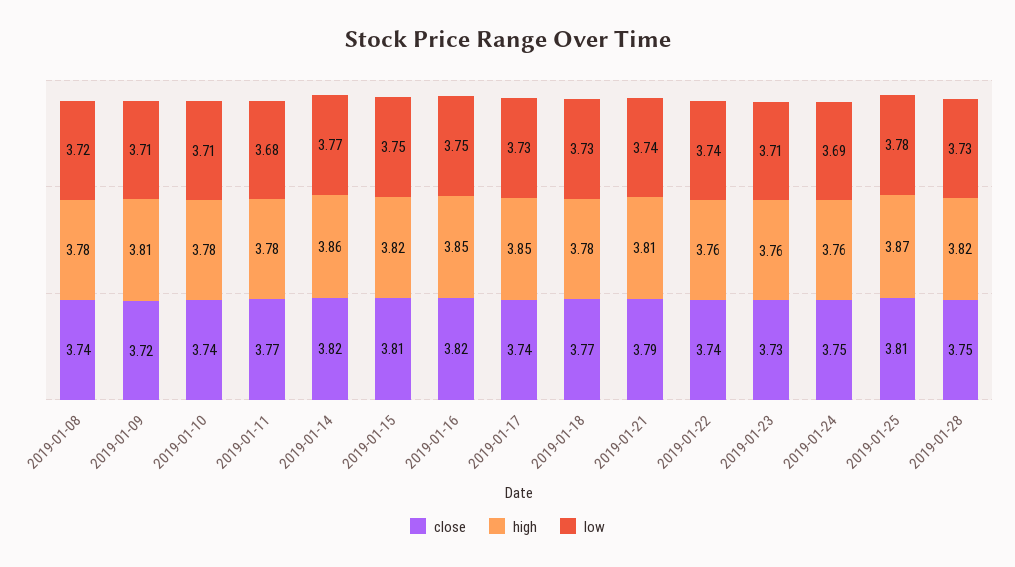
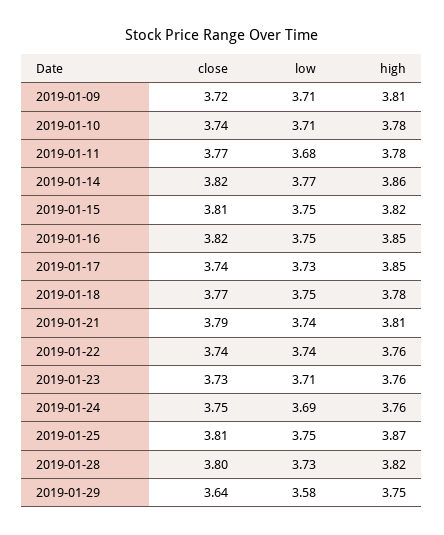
close, 2019-01-08: 3.74 -> none
high, 2019-01-08: 3.78 -> none
low, 2019-01-08: 3.72 -> none
low, 2019-01-18: 3.73 -> 3.75
low, 2019-01-25: 3.78 -> 3.75
close, 2019-01-28: 3.75 -> 3.8
close, 2019-01-29: none -> 3.64
low, 2019-01-29: none -> 3.58
high, 2019-01-29: none -> 3.75

